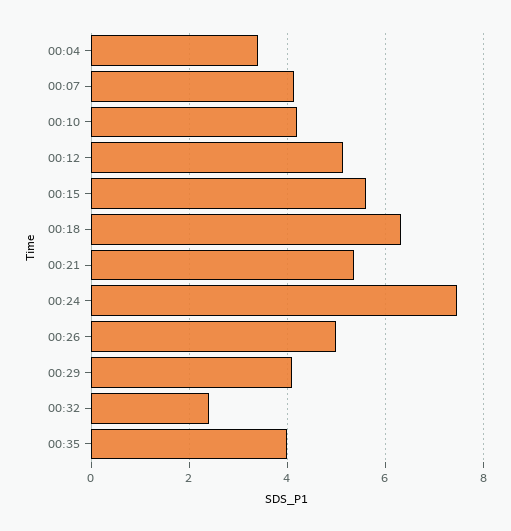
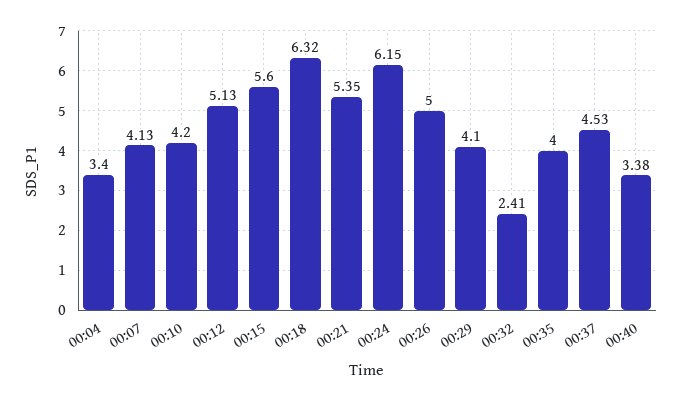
00:24: 7.4 -> 6.15
00:37: none -> 4.53
00:40: none -> 3.38

